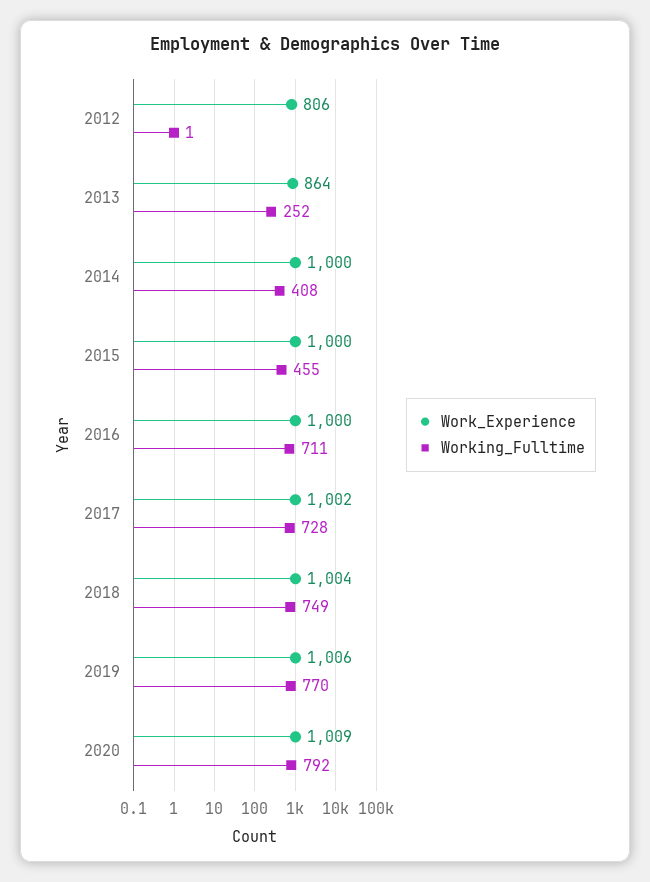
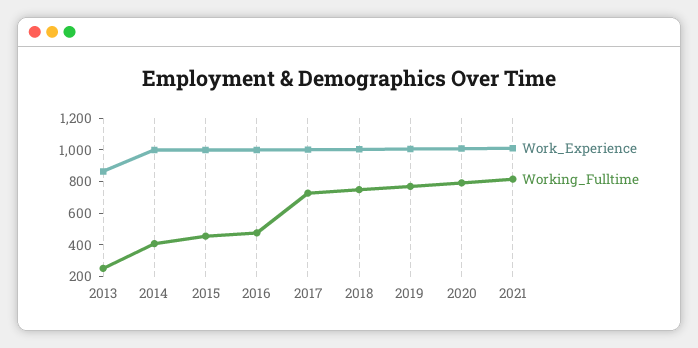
Work_Experience, 2012: 806 -> none
Working_Fulltime, 2012: 1 -> none
Working_Fulltime, 2016: 711 -> 500
Work_Experience, 2021: none -> 1000
Working_Fulltime, 2021: none -> 800

